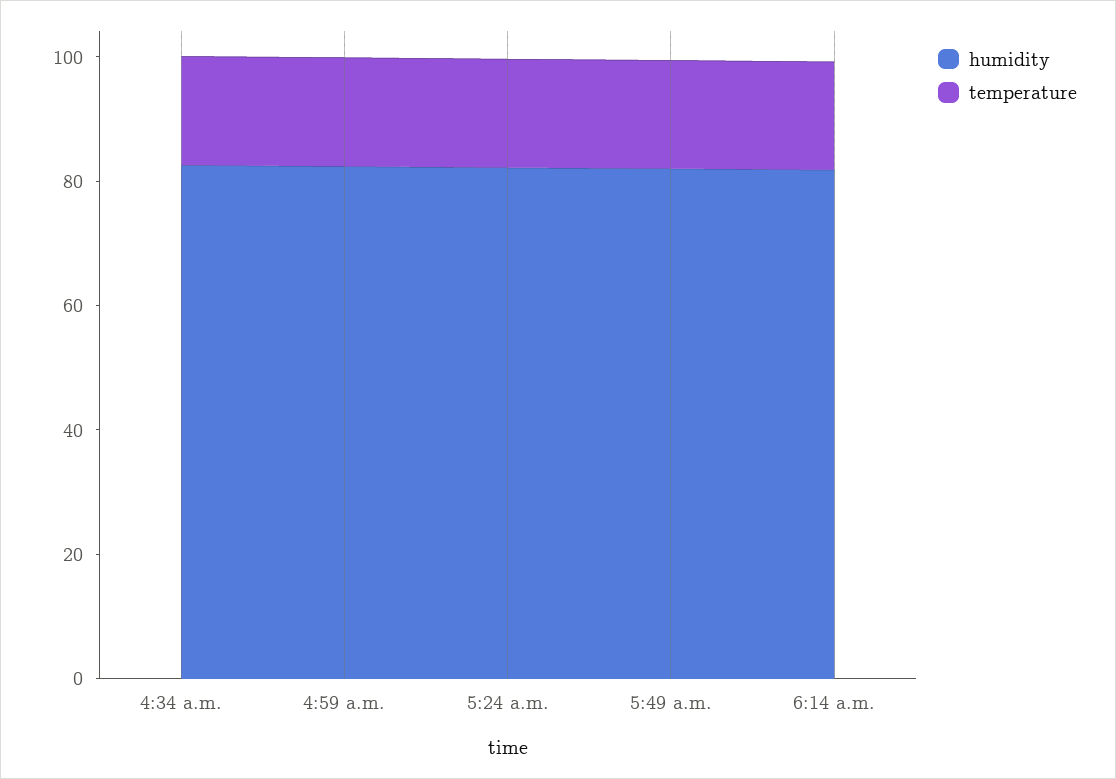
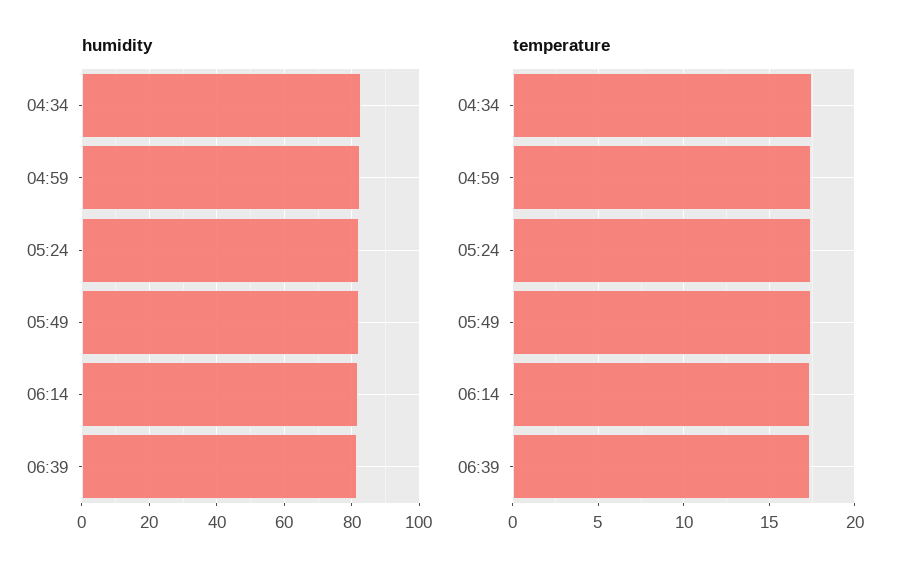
humidity, 06:39: none -> 82
temperature, 06:39: none -> 17.5

